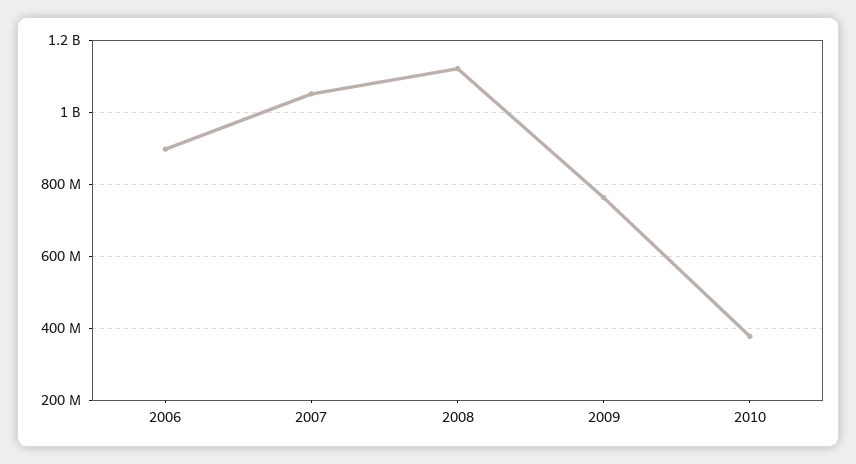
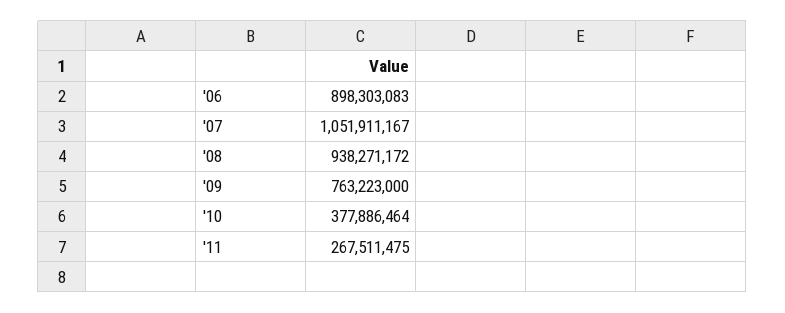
2008: 1120000000 -> 938271172
'11: none -> 267511475

